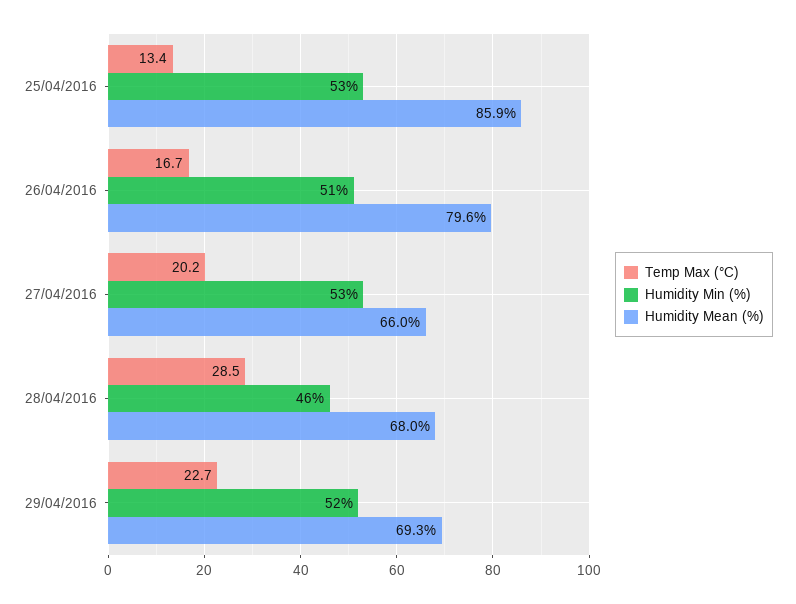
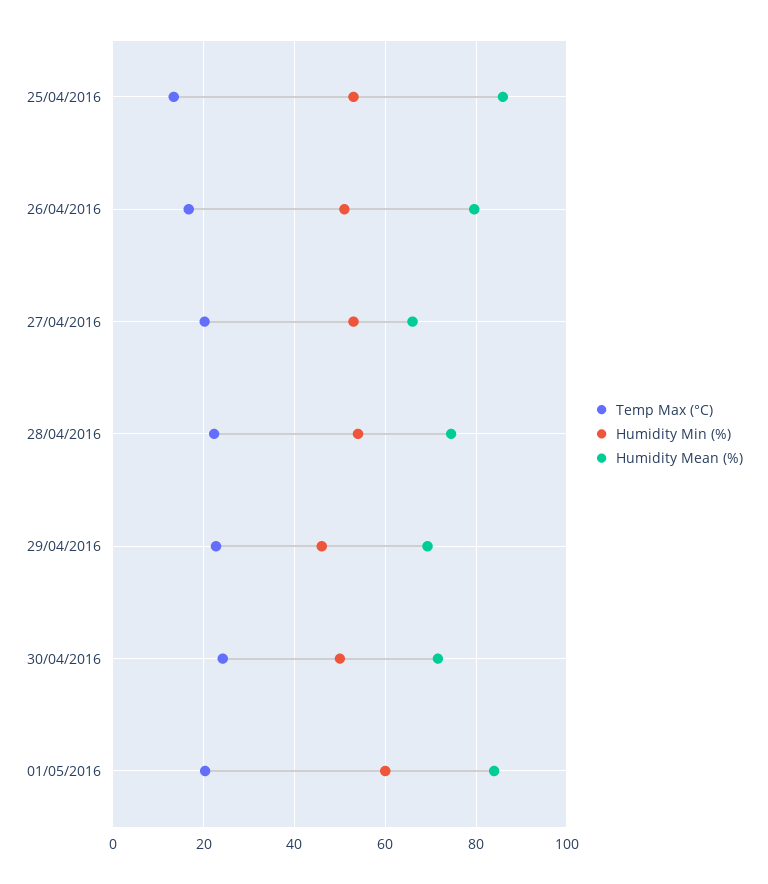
Temp Max (°C), 28/04/2016: 28.5 -> 22
Humidity Min (%), 28/04/2016: 46 -> 54
Humidity Mean (%), 28/04/2016: 68 -> 74
Humidity Min (%), 29/04/2016: 52 -> 46
Temp Max (°C), 30/04/2016: none -> 24
Humidity Min (%), 30/04/2016: none -> 50
Humidity Mean (%), 30/04/2016: none -> 72
Temp Max (°C), 01/05/2016: none -> 20
Humidity Min (%), 01/05/2016: none -> 60
Humidity Mean (%), 01/05/2016: none -> 84

